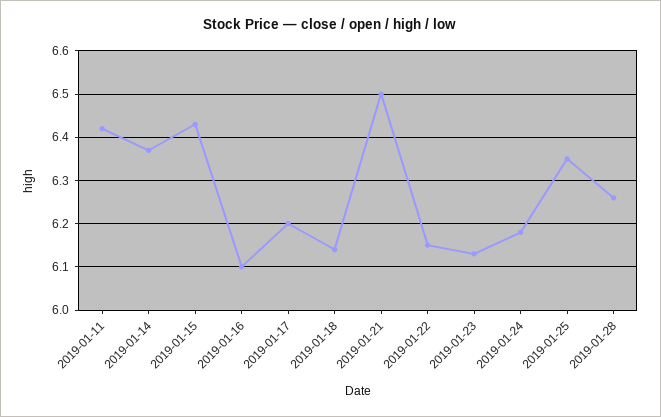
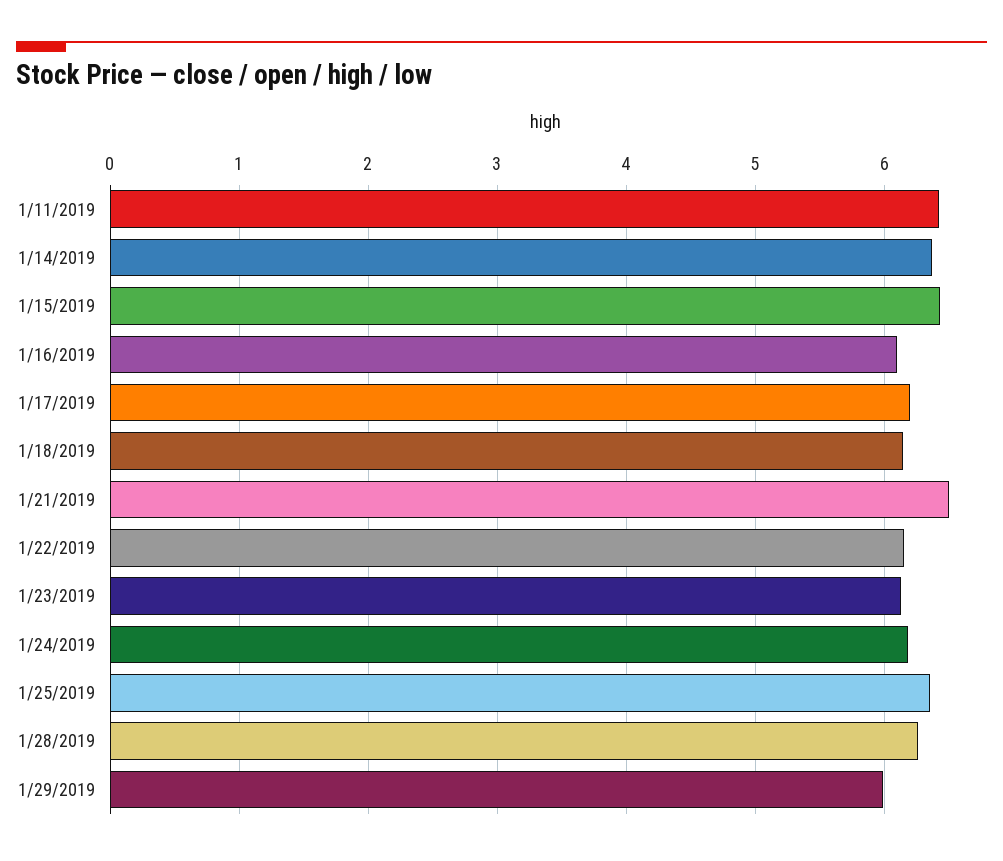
1/29/2019: none -> 6

